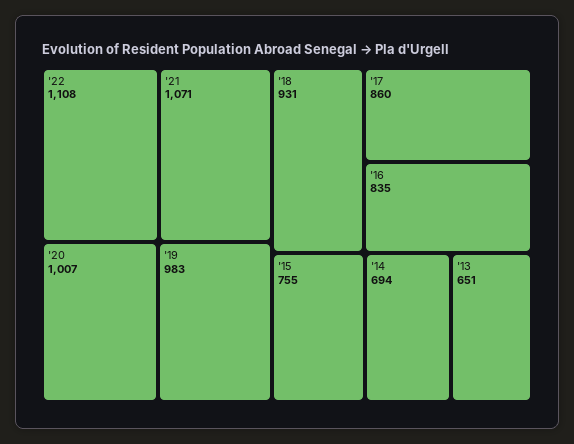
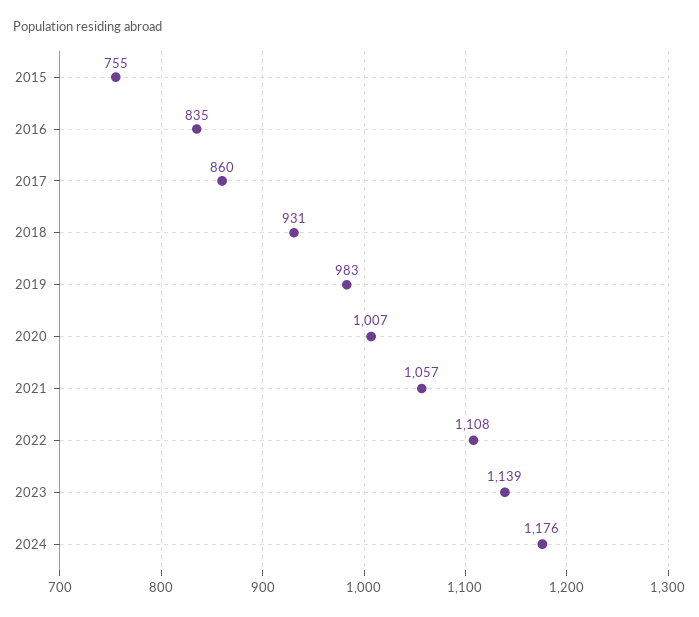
'21: 1071 -> 1057
'14: 694 -> none
'13: 651 -> none
2023: none -> 1139
2024: none -> 1176

